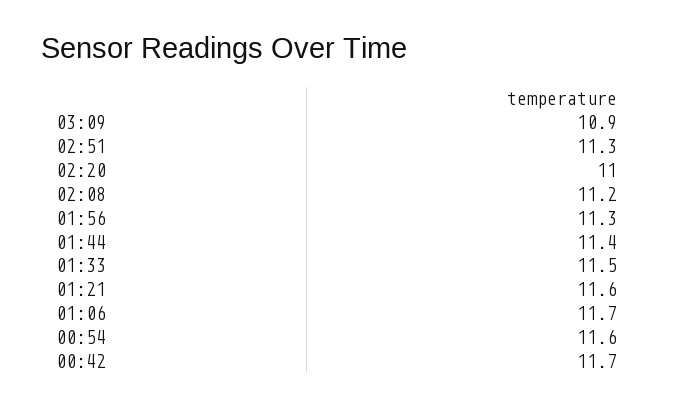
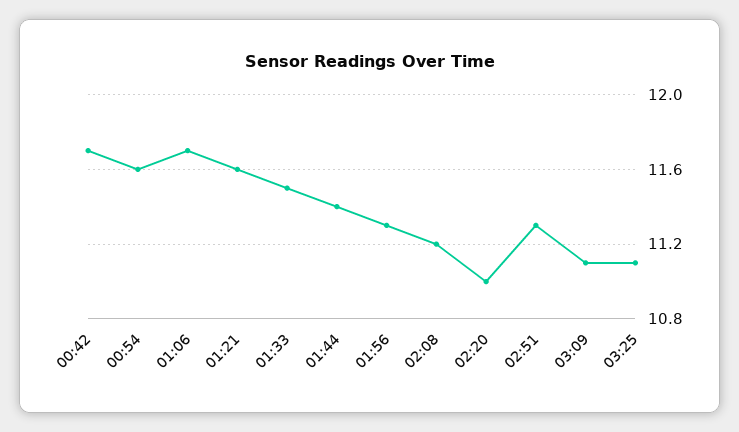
03:09: 10.9 -> 11.1
03:25: none -> 11.1

